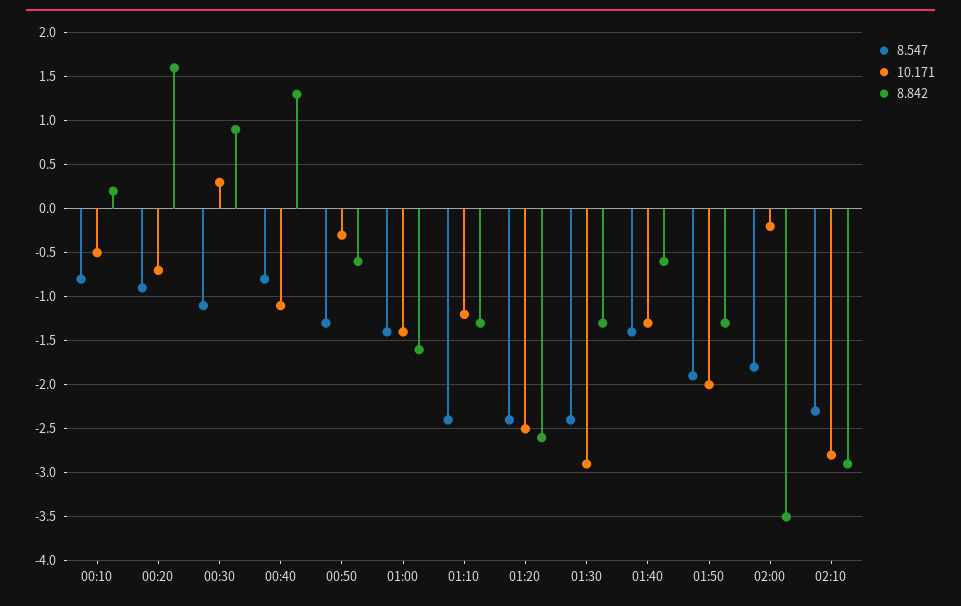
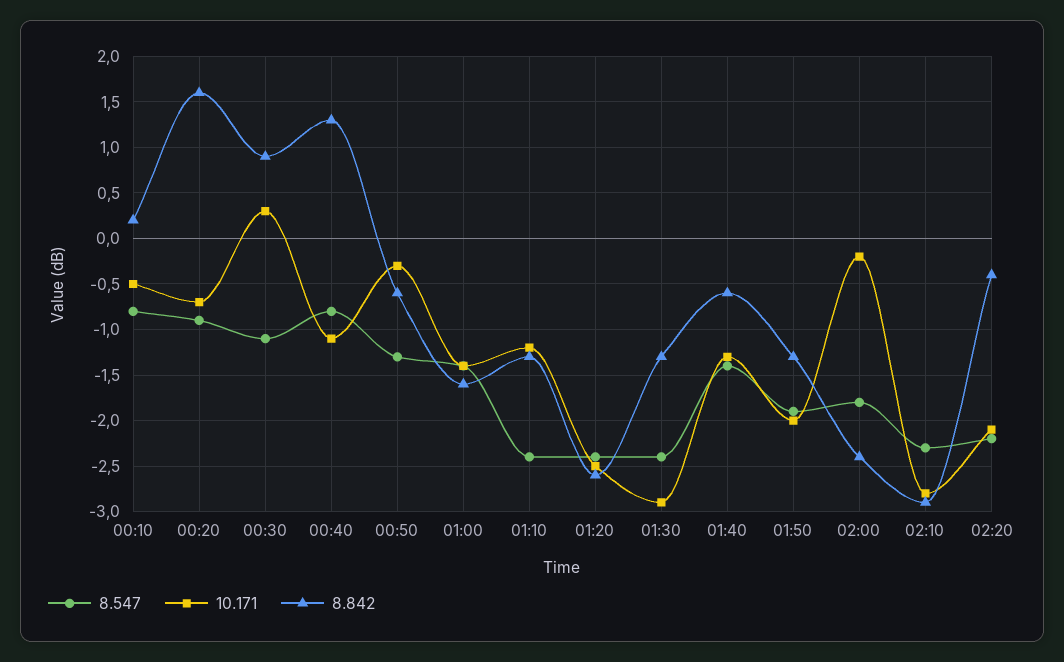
8.842, 02:00: -3.5 -> -2.4
8.547, 02:20: none -> -2.2
10.171, 02:20: none -> -2.1
8.842, 02:20: none -> -0.4

